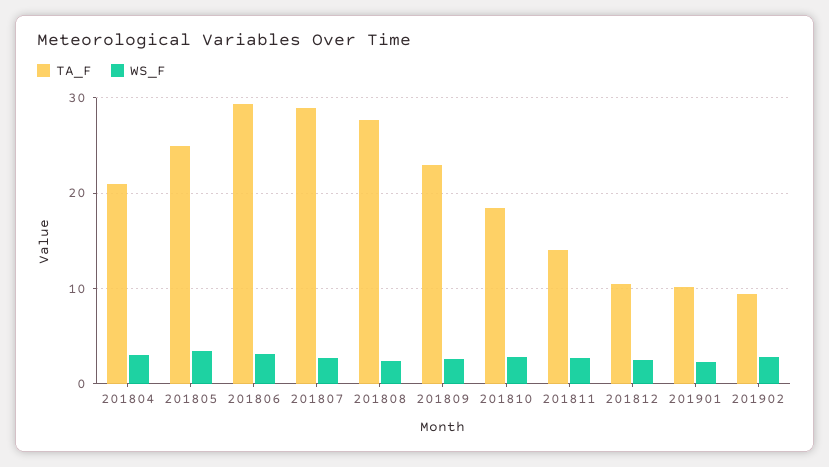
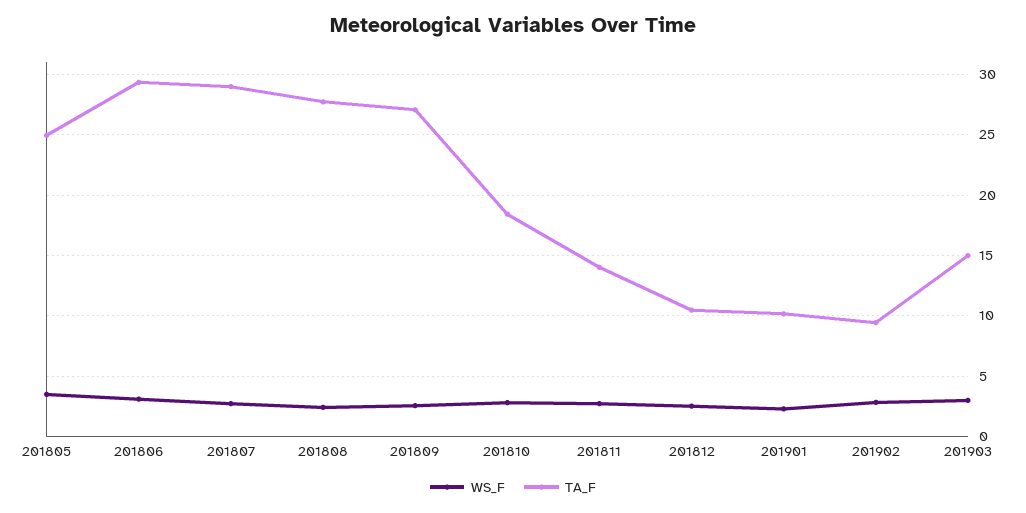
TA_F, 201804: 21 -> none
WS_F, 201804: 3 -> none
TA_F, 201809: 23 -> 27
WS_F, 201903: none -> 3
TA_F, 201903: none -> 15

